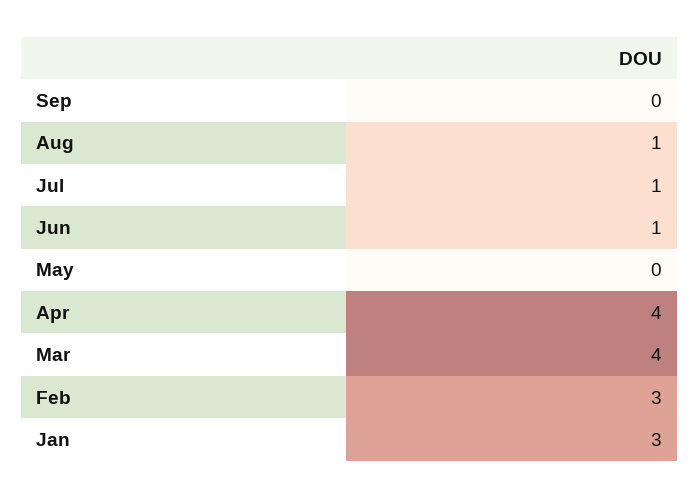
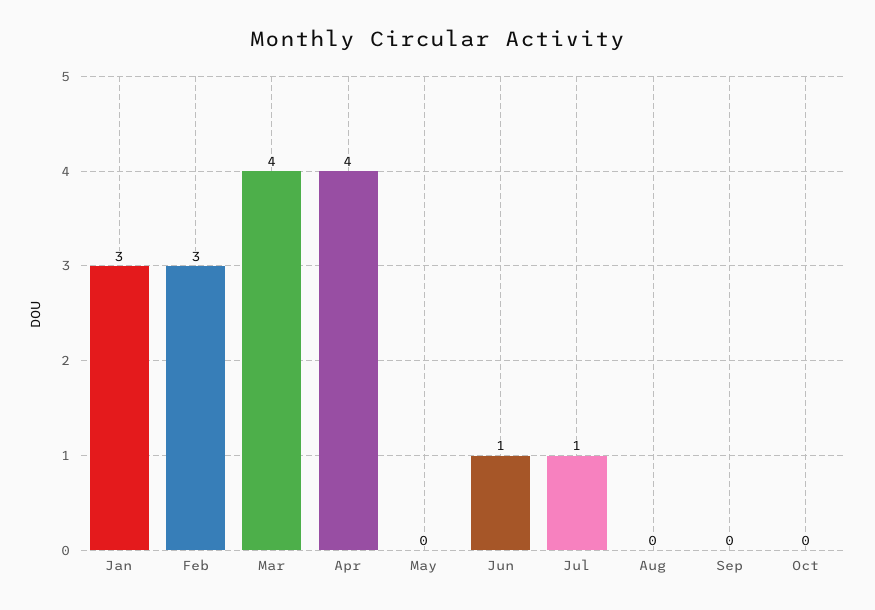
Aug: 1 -> 0
Oct: none -> 0

